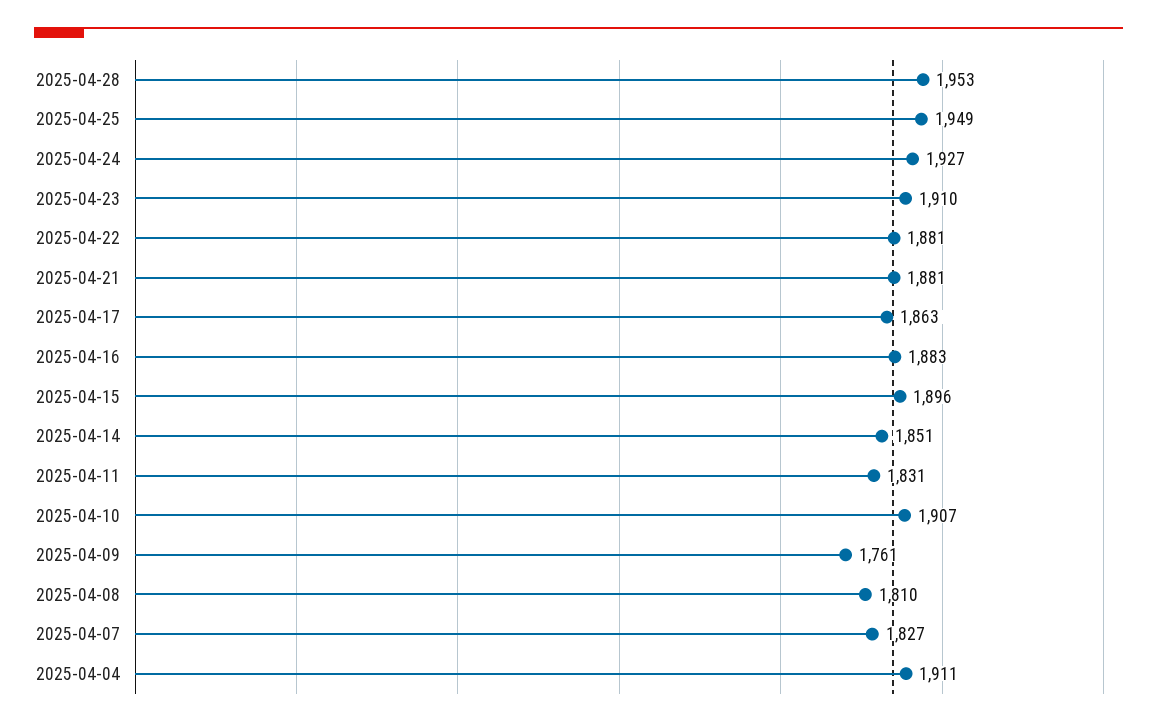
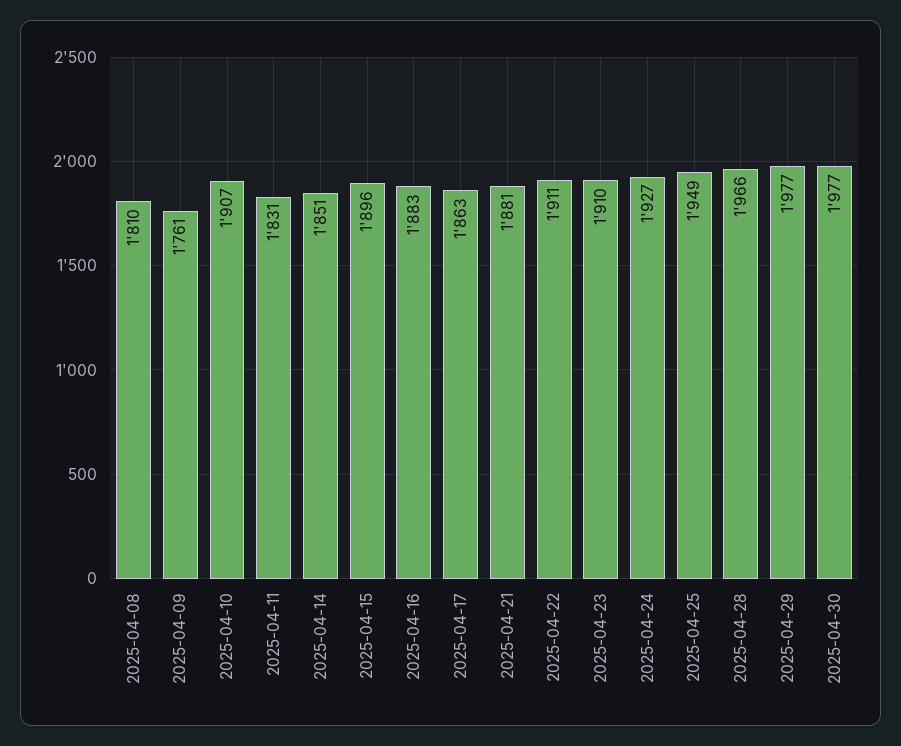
2025-04-28: 1953 -> 1966
2025-04-22: 1881 -> 1911
2025-04-07: 1827 -> none
2025-04-04: 1911 -> none
2025-04-29: none -> 1977
2025-04-30: none -> 1977

